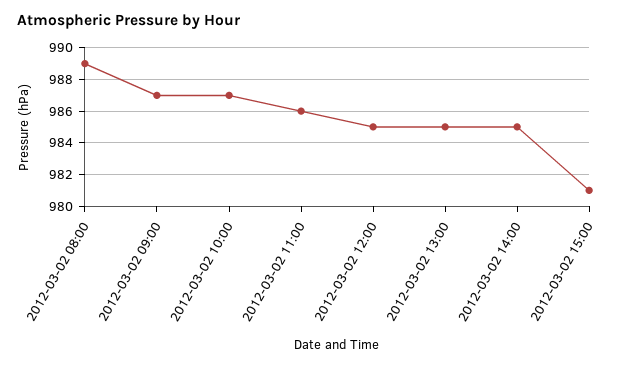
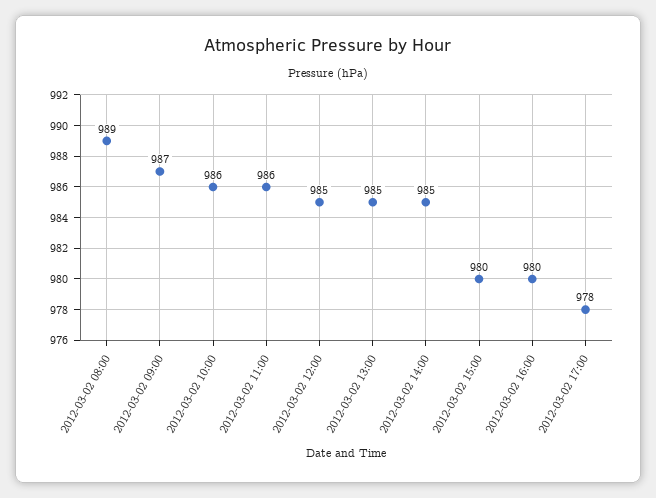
2012-03-02 10:00: 987 -> 986
2012-03-02 15:00: 981 -> 980
2012-03-02 16:00: none -> 980
2012-03-02 17:00: none -> 978

